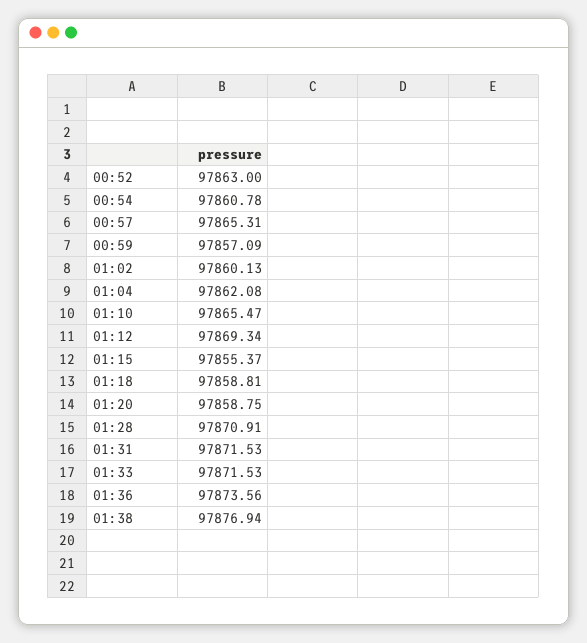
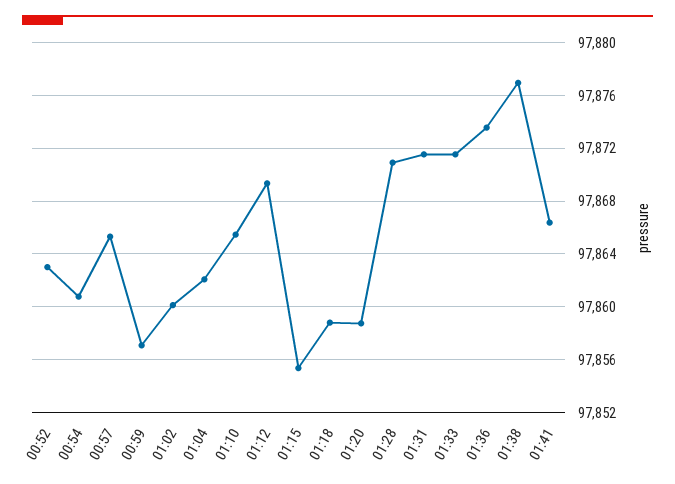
01:41: none -> 97866.5

